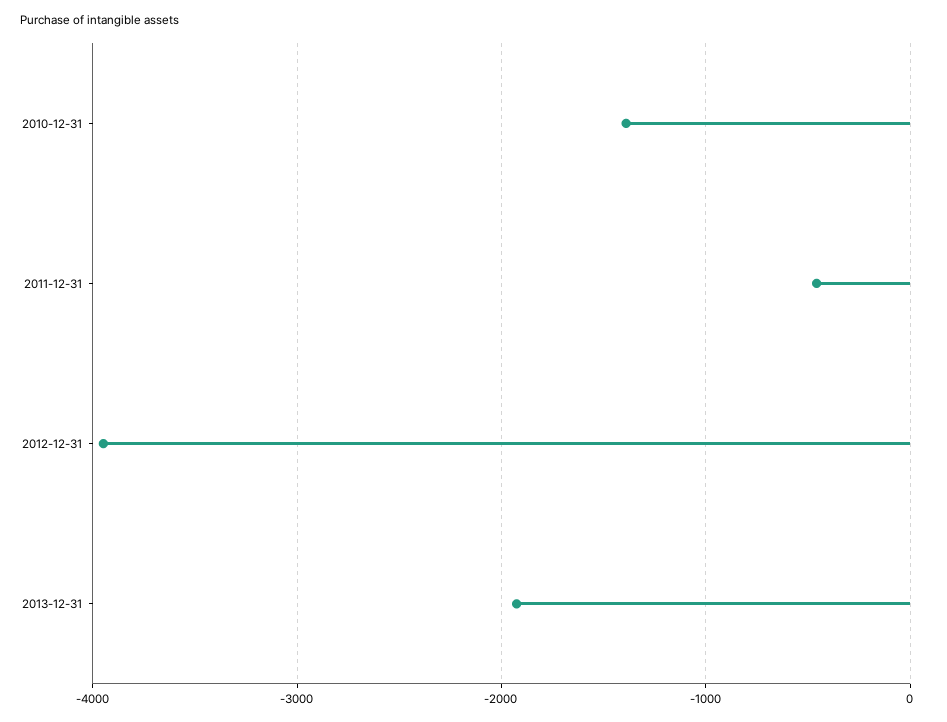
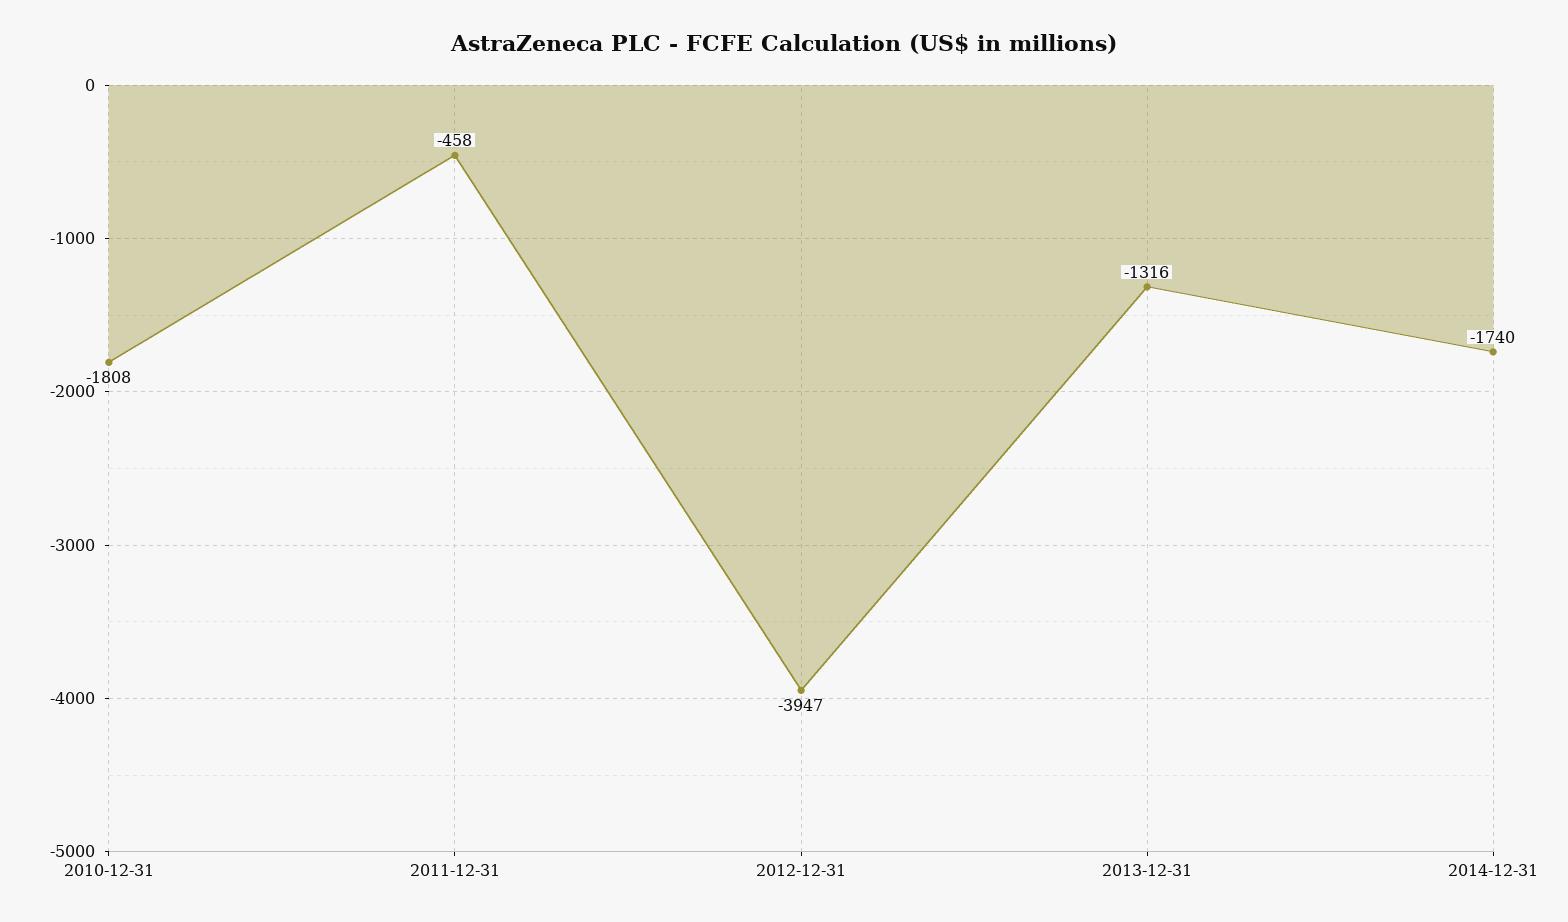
2010-12-31: -1400 -> -1808
2013-12-31: -1900 -> -1316
2014-12-31: none -> -1740

